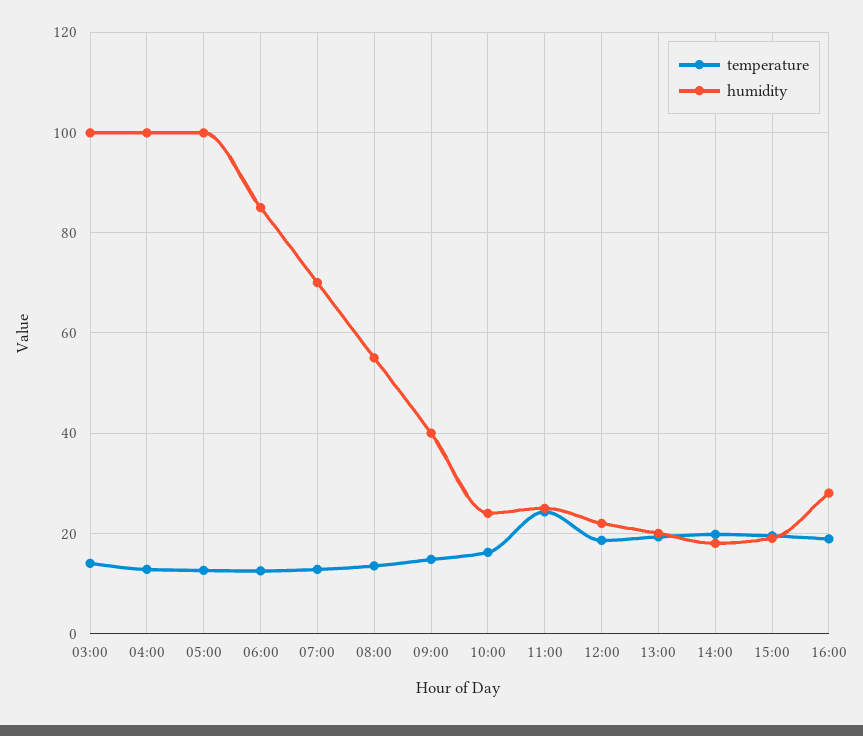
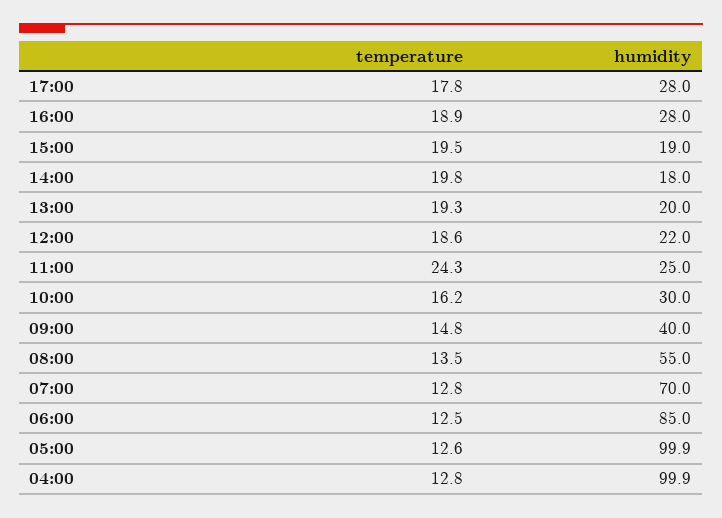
temperature, 03:00: 14 -> none
humidity, 03:00: 100 -> none
humidity, 10:00: 24 -> 30
temperature, 17:00: none -> 17.8
humidity, 17:00: none -> 28

